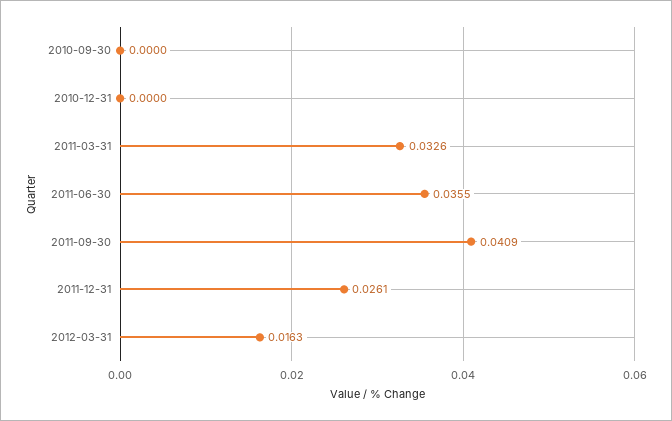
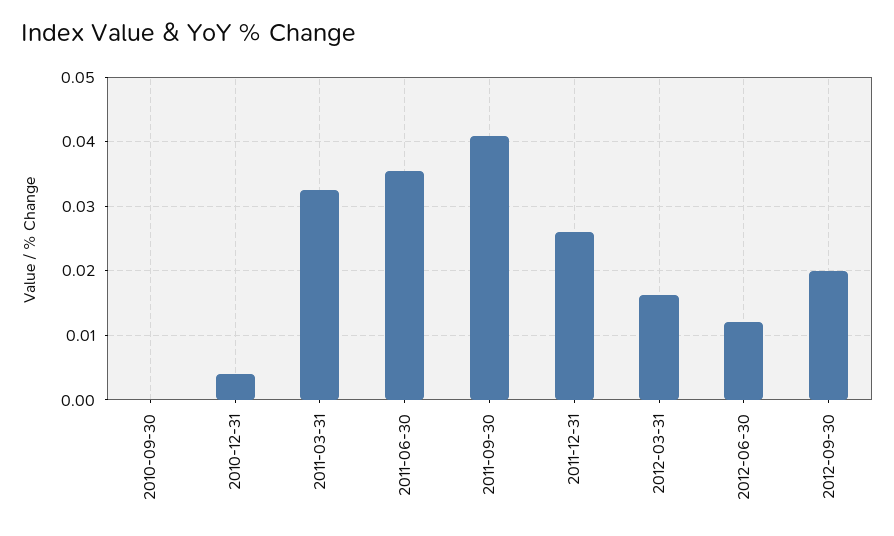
2010-12-31: 0 -> 0.004
2012-06-30: none -> 0.012
2012-09-30: none -> 0.02

